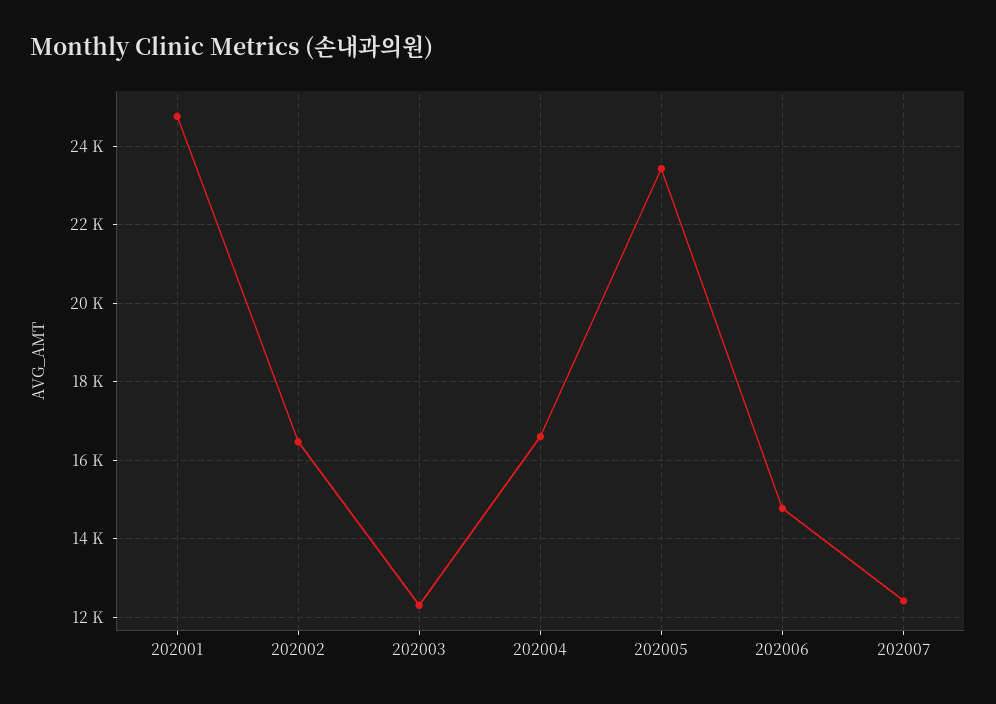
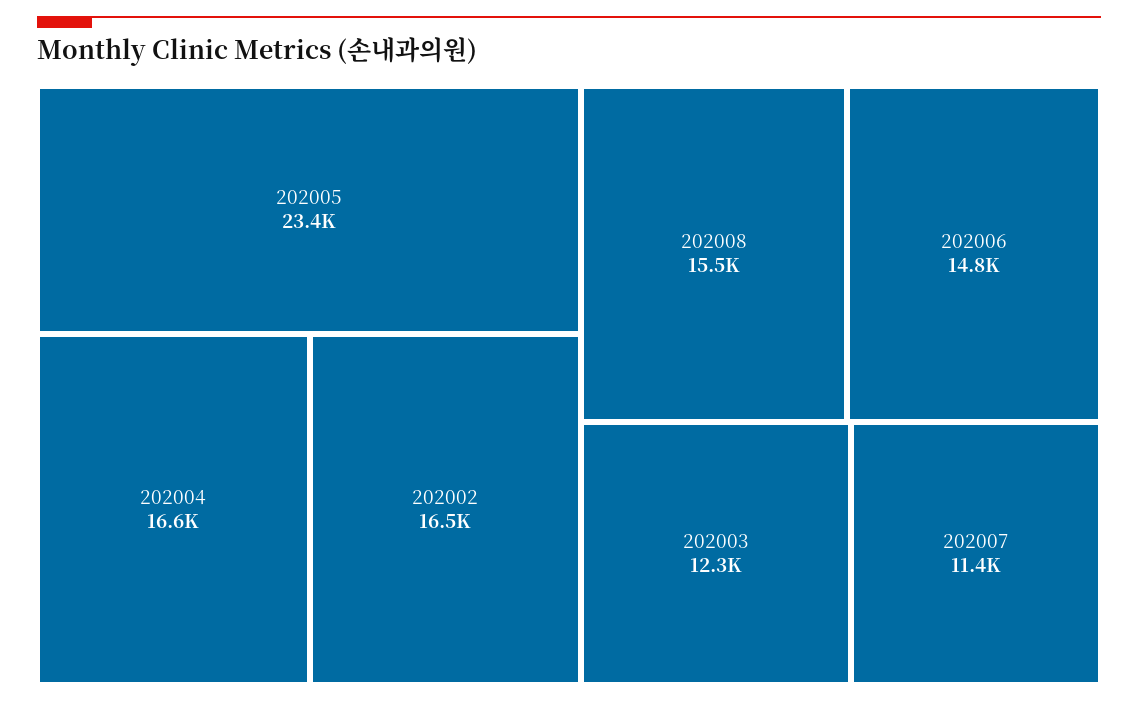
202001: 24800 -> none
202007: 12400 -> 11400
202008: none -> 15500

